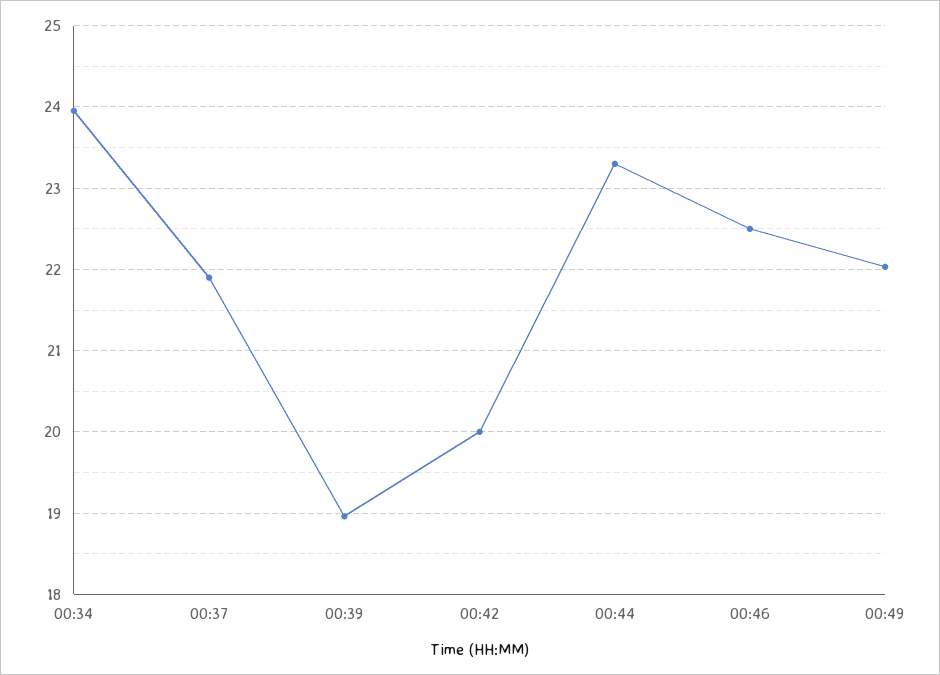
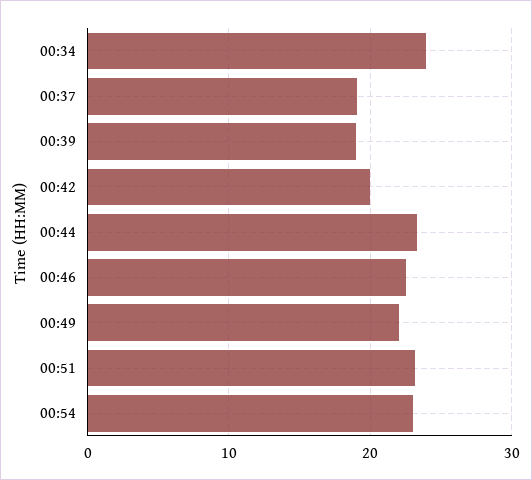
00:37: 21.9 -> 19
00:51: none -> 23
00:54: none -> 23

